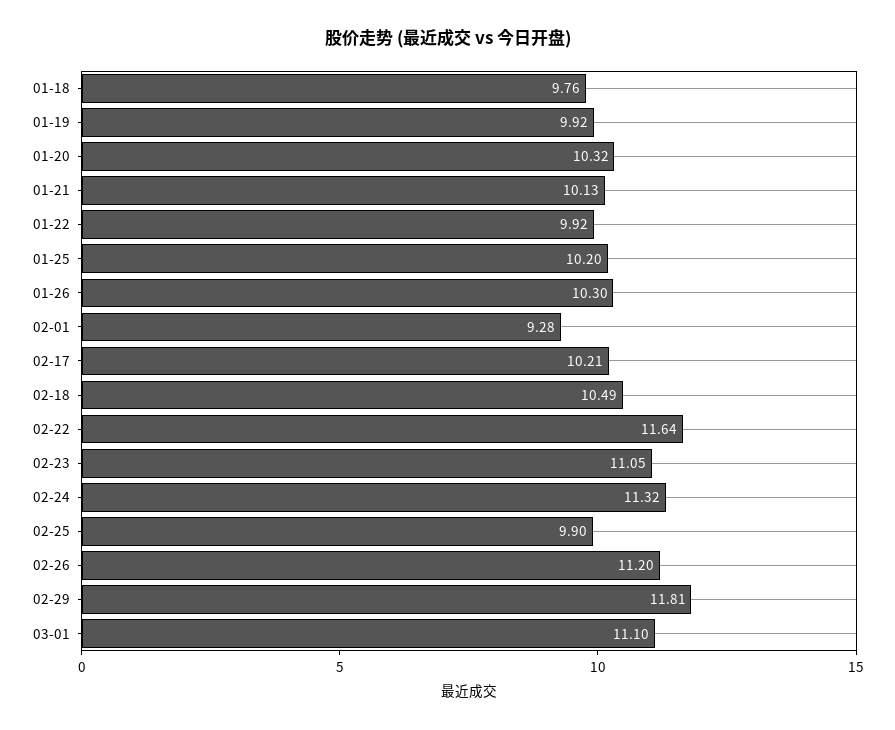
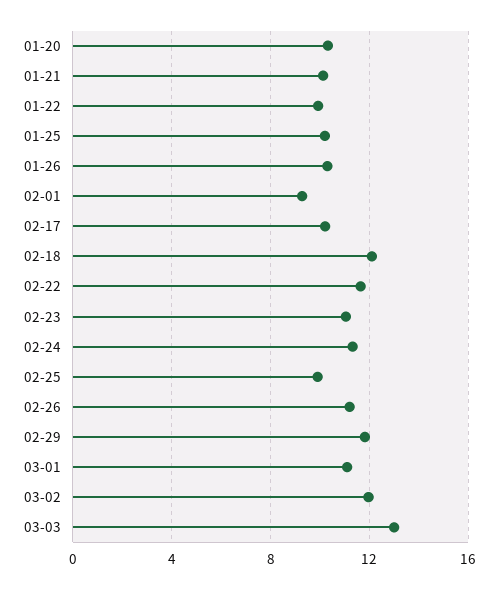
01-18: 9.76 -> none
01-19: 9.92 -> none
02-18: 10.49 -> 12
03-02: none -> 12
03-03: none -> 13

